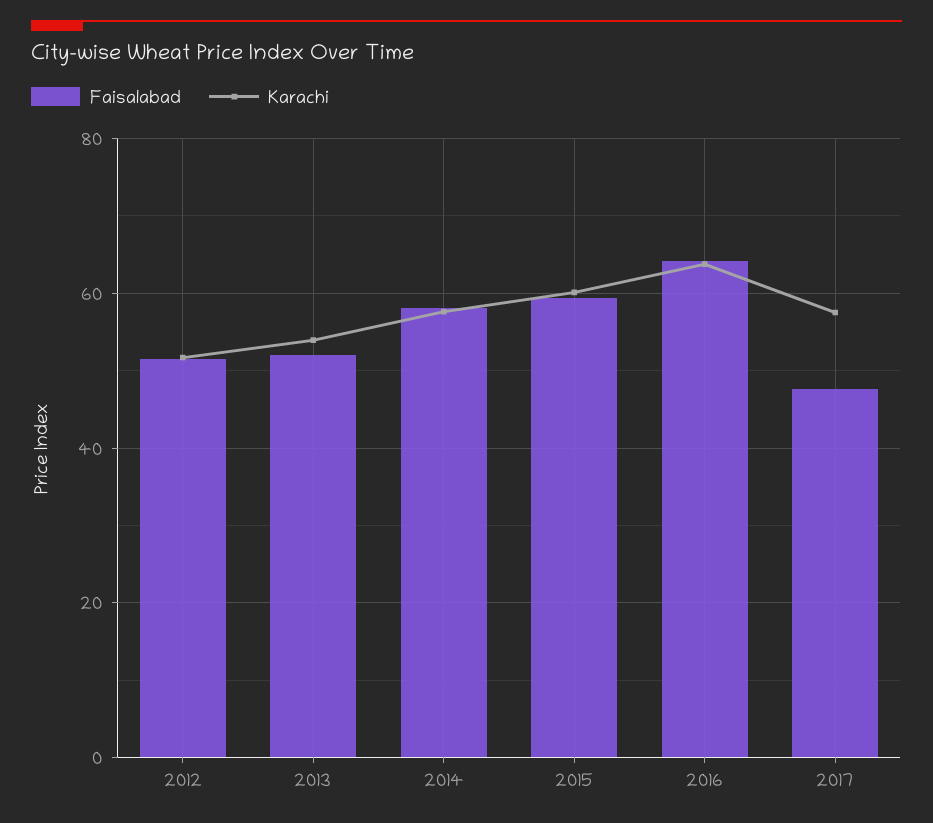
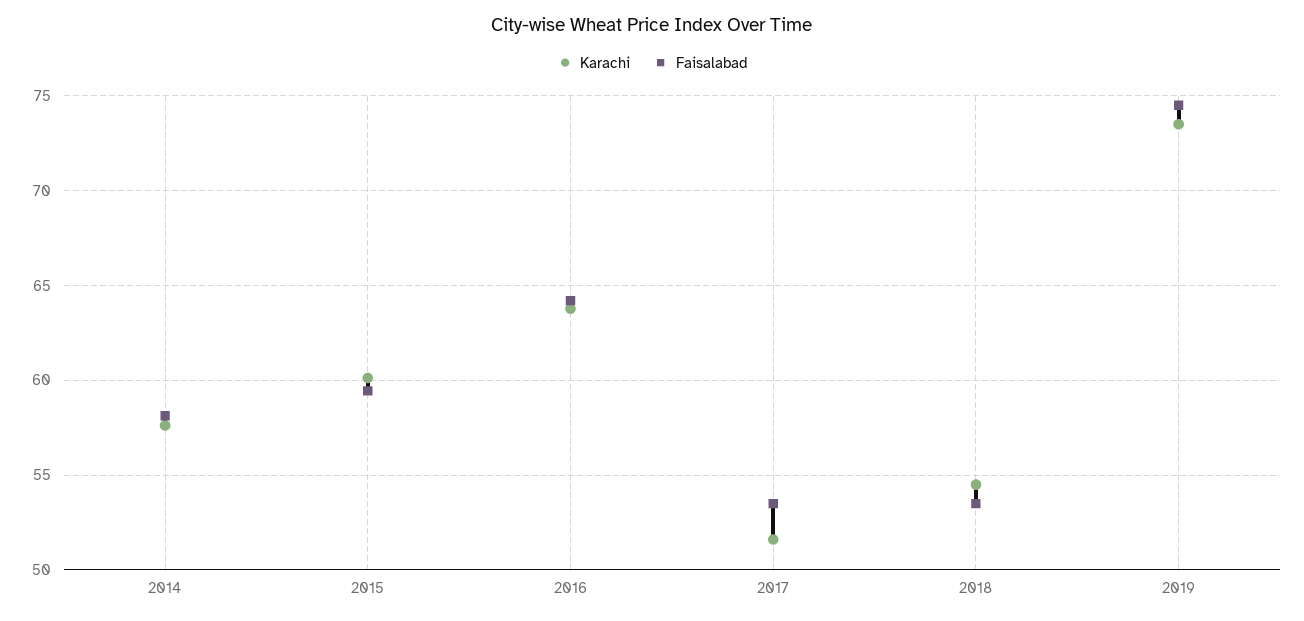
Faisalabad, 2012: 52 -> none
Karachi, 2012: 52 -> none
Faisalabad, 2013: 52 -> none
Karachi, 2013: 54 -> none
Faisalabad, 2017: 48 -> 53.5
Karachi, 2017: 58 -> 51.5
Karachi, 2018: none -> 54.5
Faisalabad, 2018: none -> 53.5
Karachi, 2019: none -> 73.5
Faisalabad, 2019: none -> 74.5

